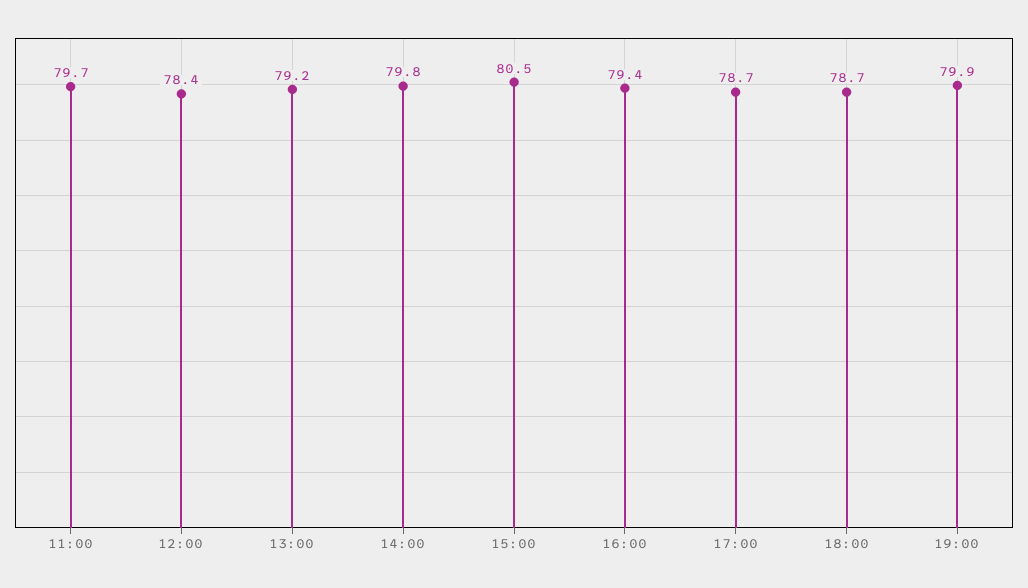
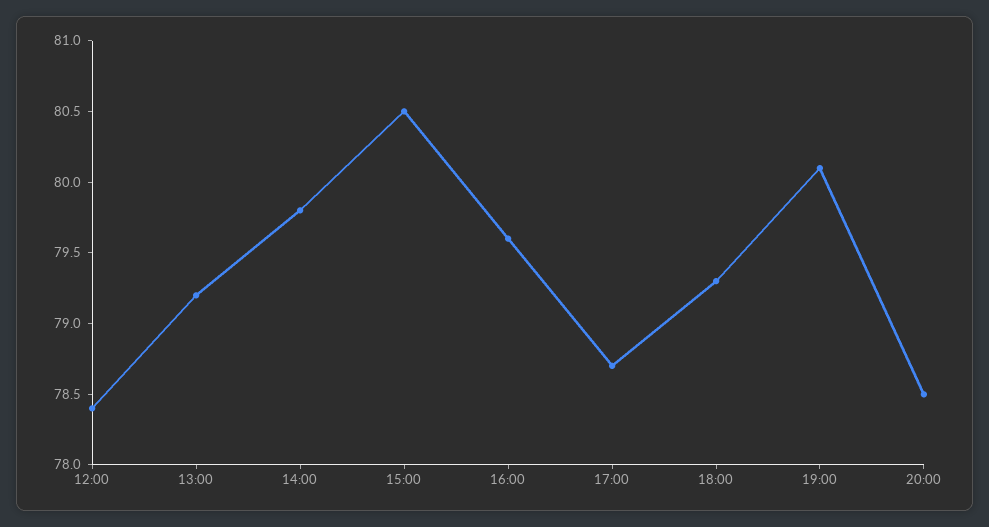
11:00: 79.7 -> none
16:00: 79.4 -> 79.6
18:00: 78.7 -> 79.3
19:00: 79.9 -> 80.1
20:00: none -> 78.5

